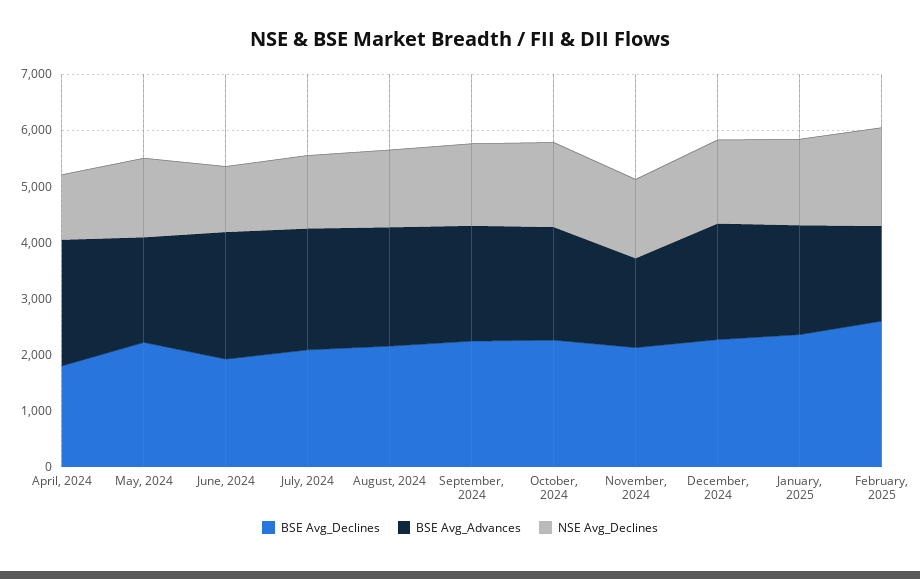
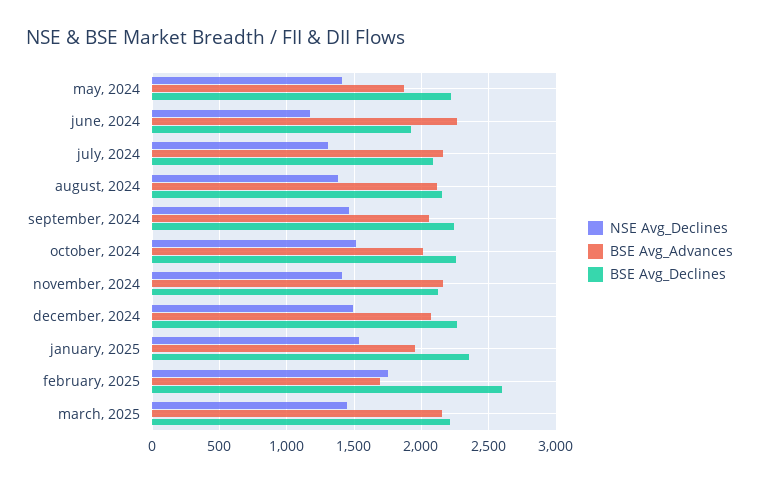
BSE Avg_Declines, April, 2024: 1800 -> none
BSE Avg_Advances, April, 2024: 2200 -> none
NSE Avg_Declines, April, 2024: 1200 -> none
BSE Avg_Advances, November, 2024: 1600 -> 2150
NSE Avg_Declines, march, 2025: none -> 1450
BSE Avg_Advances, march, 2025: none -> 2150
BSE Avg_Declines, march, 2025: none -> 2200

